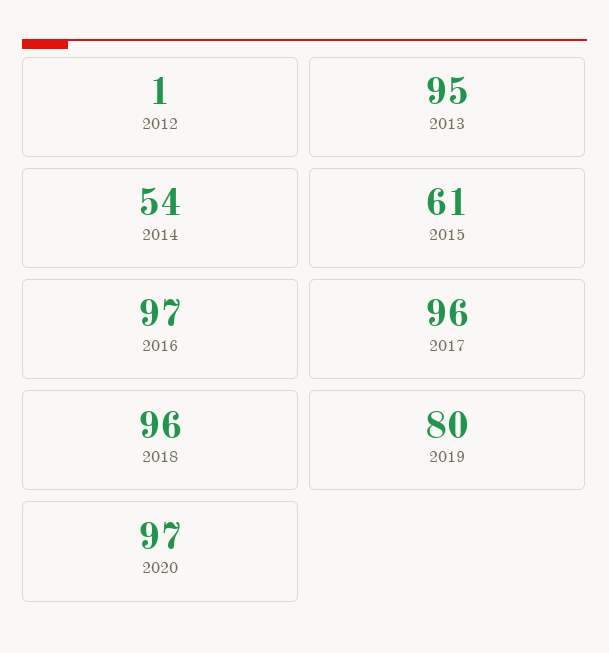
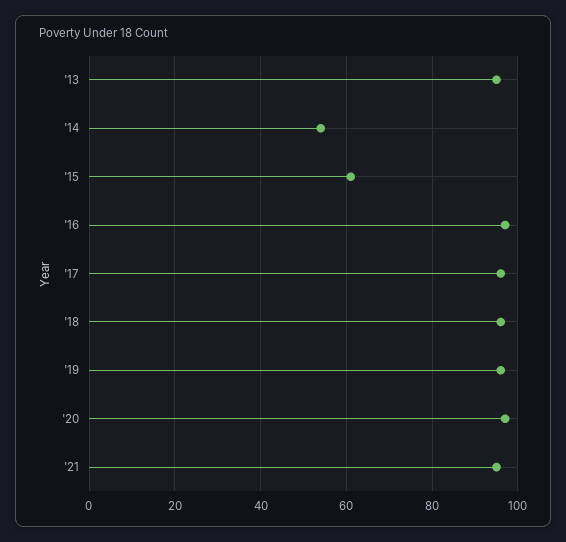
2012: 1 -> none
2019: 80 -> 95
'21: none -> 95

